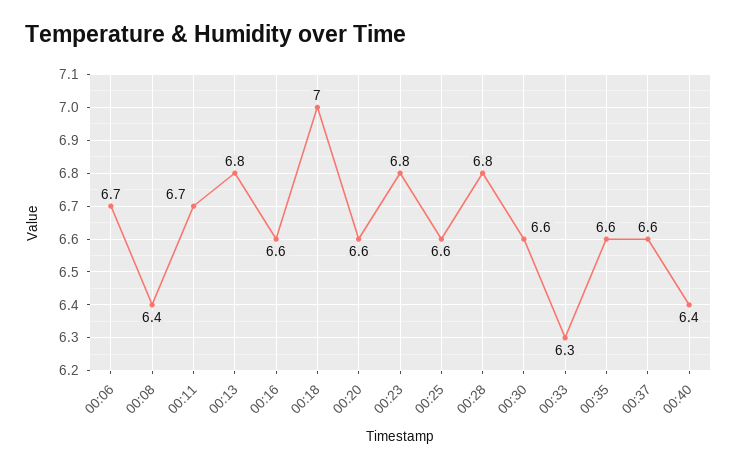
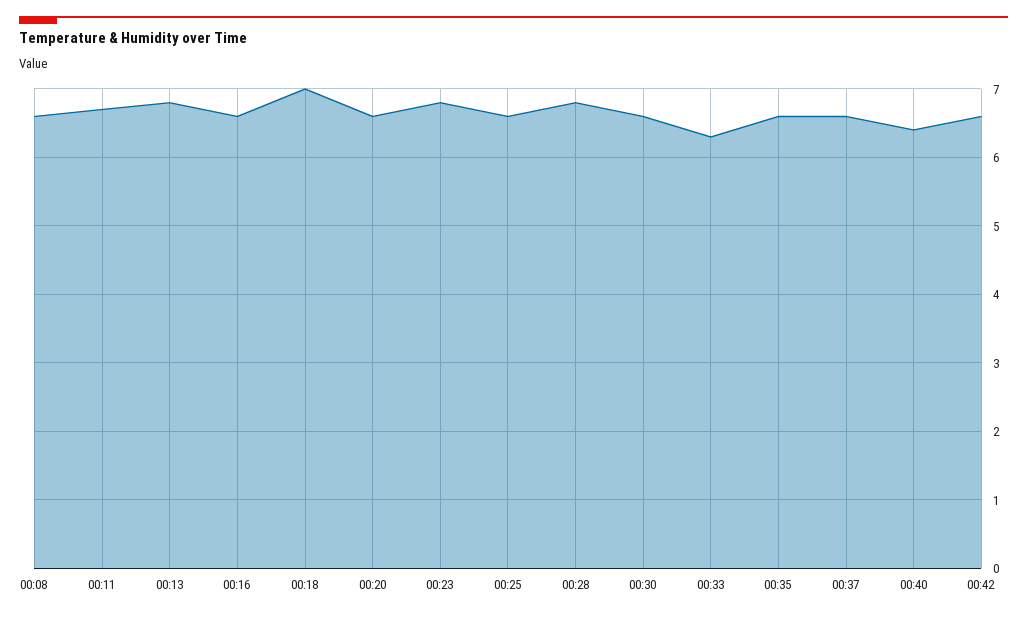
00:06: 6.7 -> none
00:08: 6.4 -> 6.6
00:42: none -> 6.6

